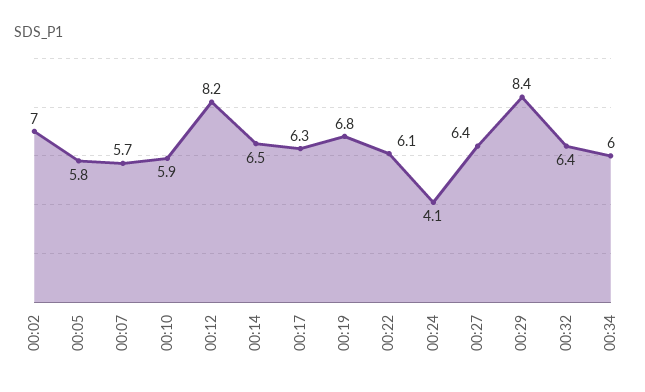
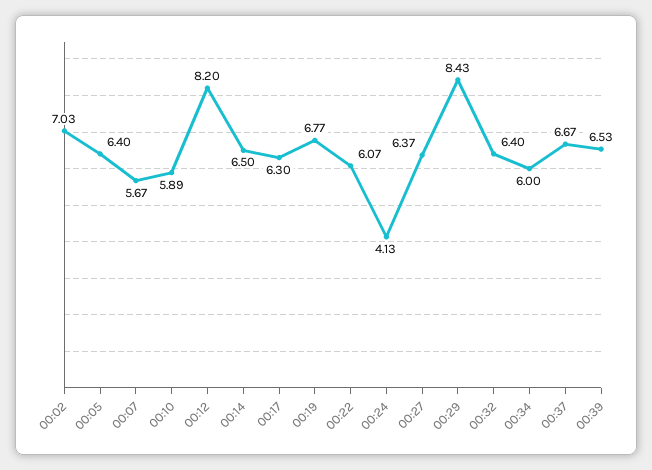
00:05: 5.8 -> 6.4
00:37: none -> 6.67
00:39: none -> 6.53

